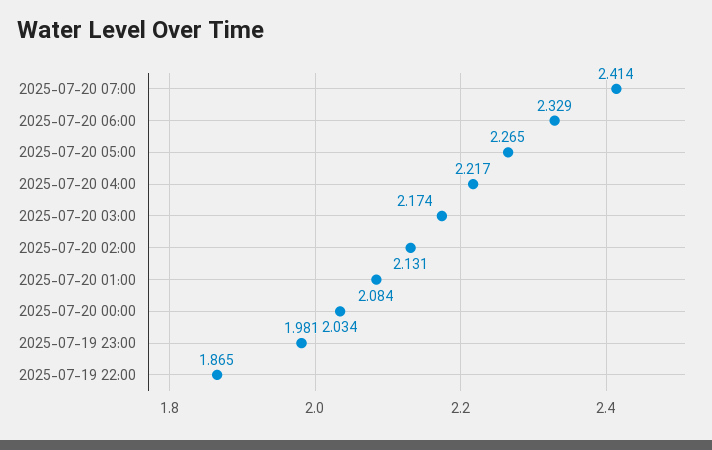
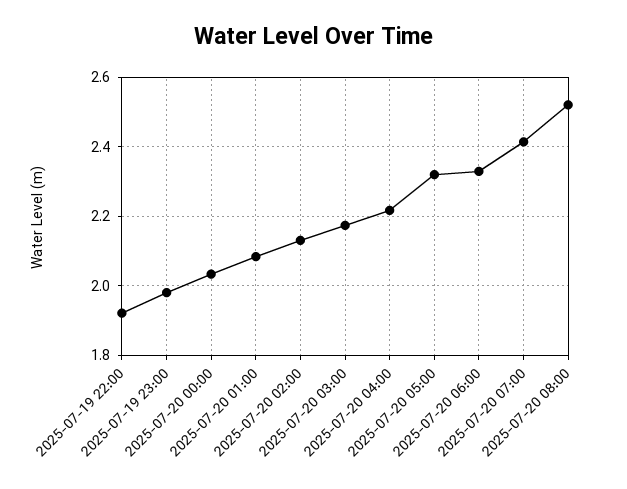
2025-07-20 05:00: 2.265 -> 2.32
2025-07-19 22:00: 1.865 -> 1.92
2025-07-20 08:00: none -> 2.52

